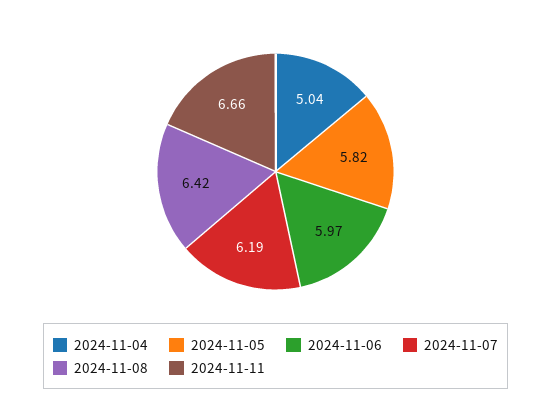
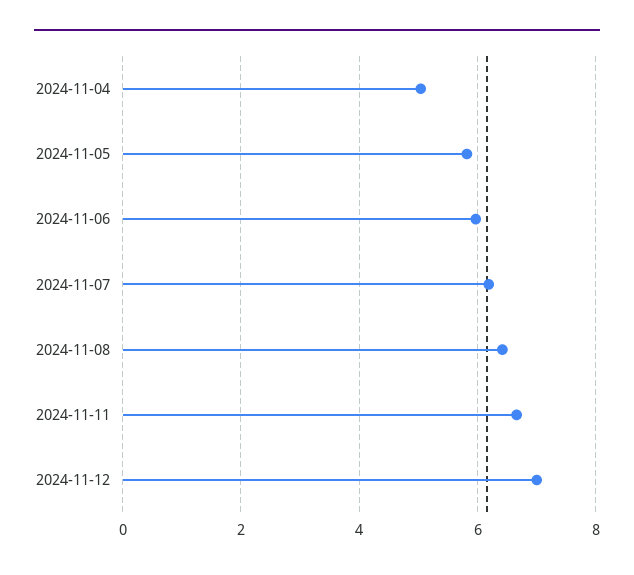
2024-11-12: none -> 7

